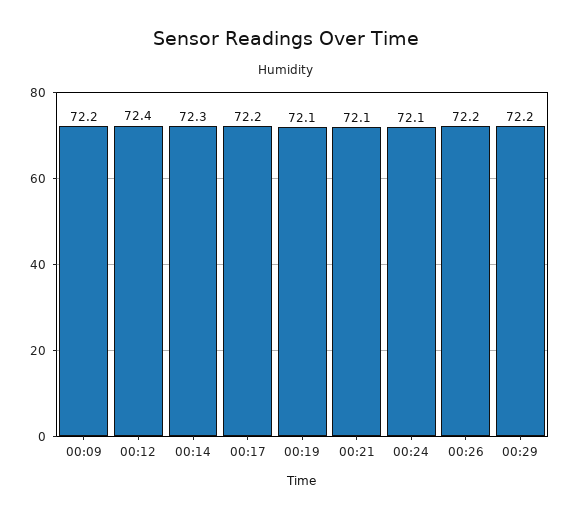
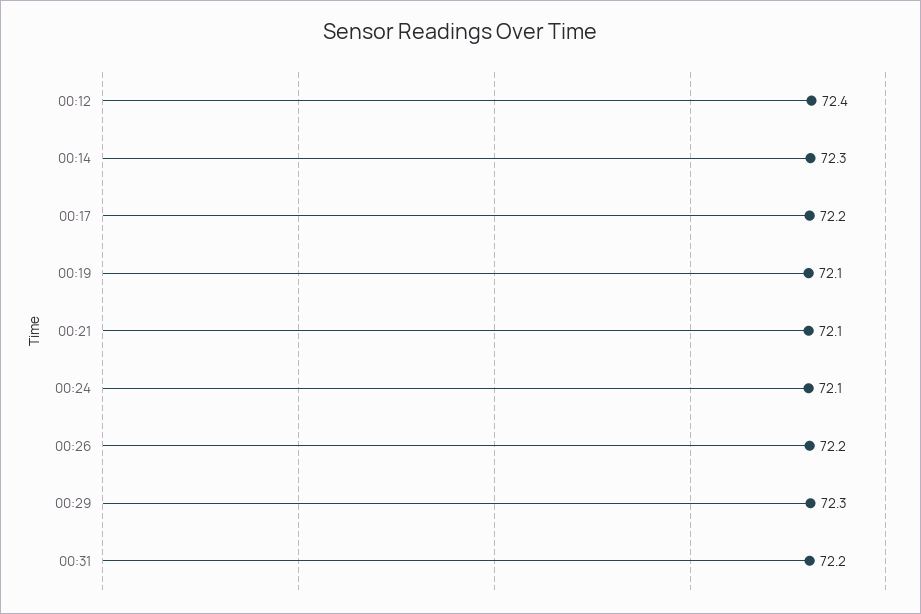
00:09: 72.2 -> none
00:29: 72.2 -> 72.3
00:31: none -> 72.2

